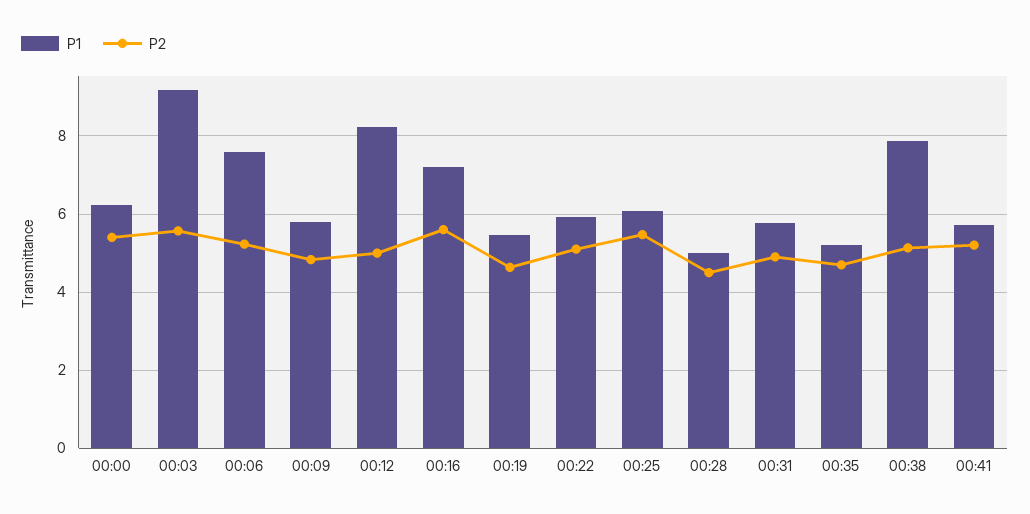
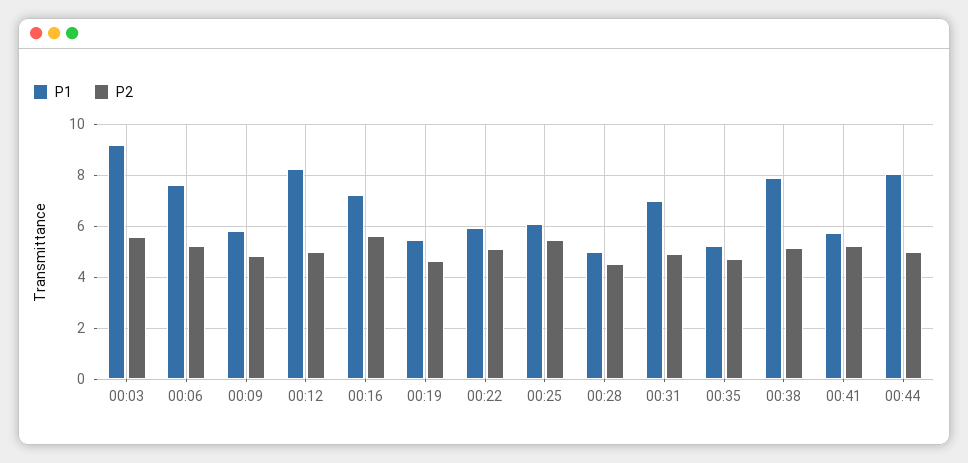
P1, 00:00: 6.2 -> none
P2, 00:00: 5.4 -> none
P1, 00:31: 5.8 -> 7
P1, 00:44: none -> 8
P2, 00:44: none -> 5

